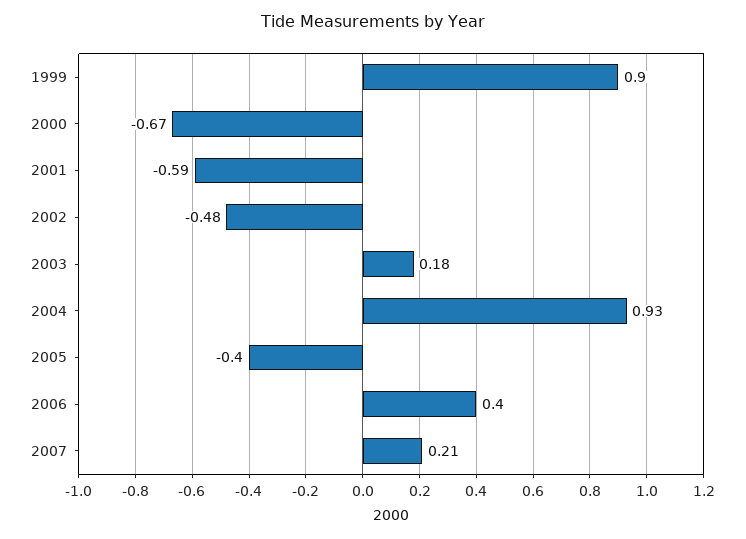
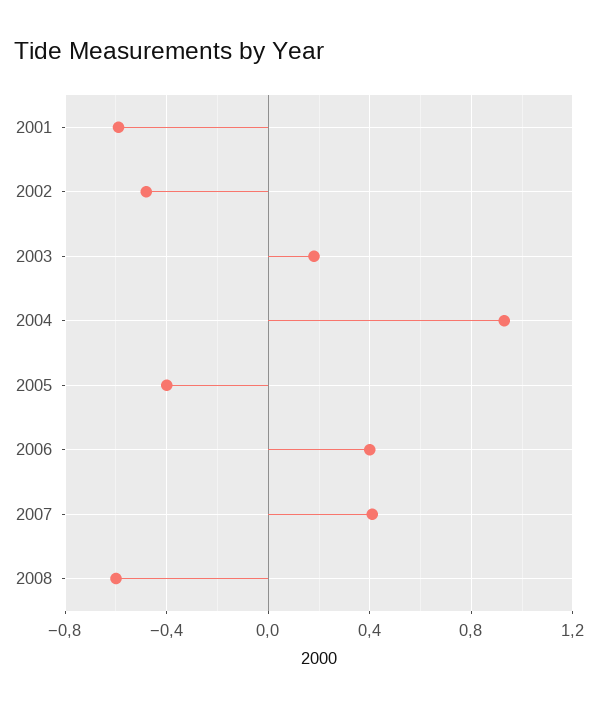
1999: 0.9 -> none
2000: -0.67 -> none
2007: 0.21 -> 0.4
2008: none -> -0.6

